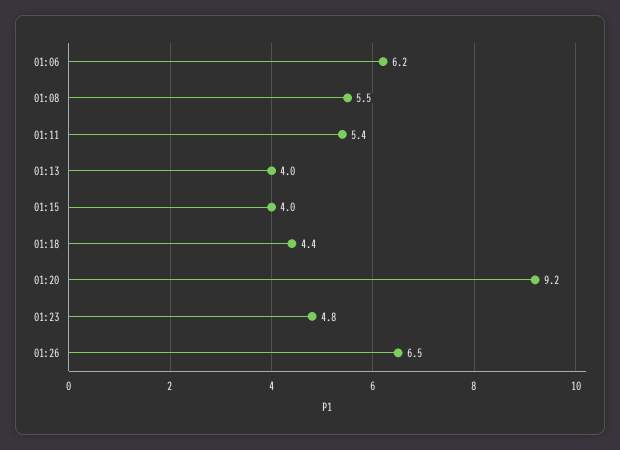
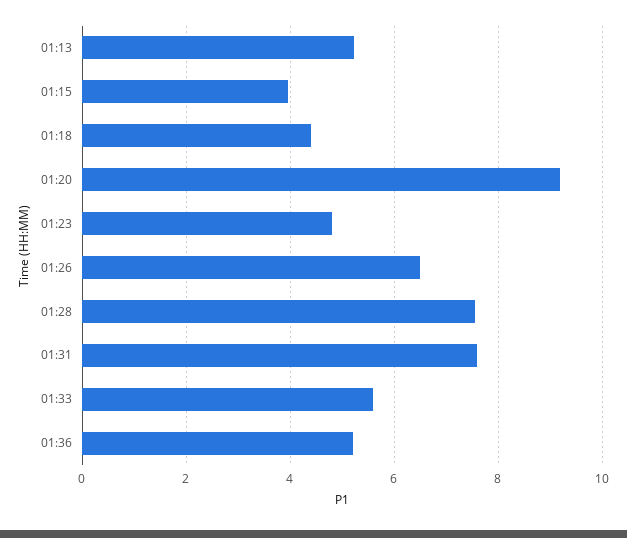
01:06: 6.2 -> none
01:08: 5.5 -> none
01:11: 5.4 -> none
01:13: 4 -> 5.2
01:28: none -> 7.6
01:31: none -> 7.6
01:33: none -> 5.6
01:36: none -> 5.2

